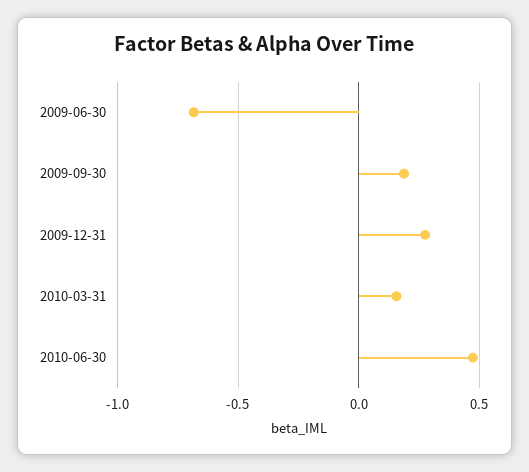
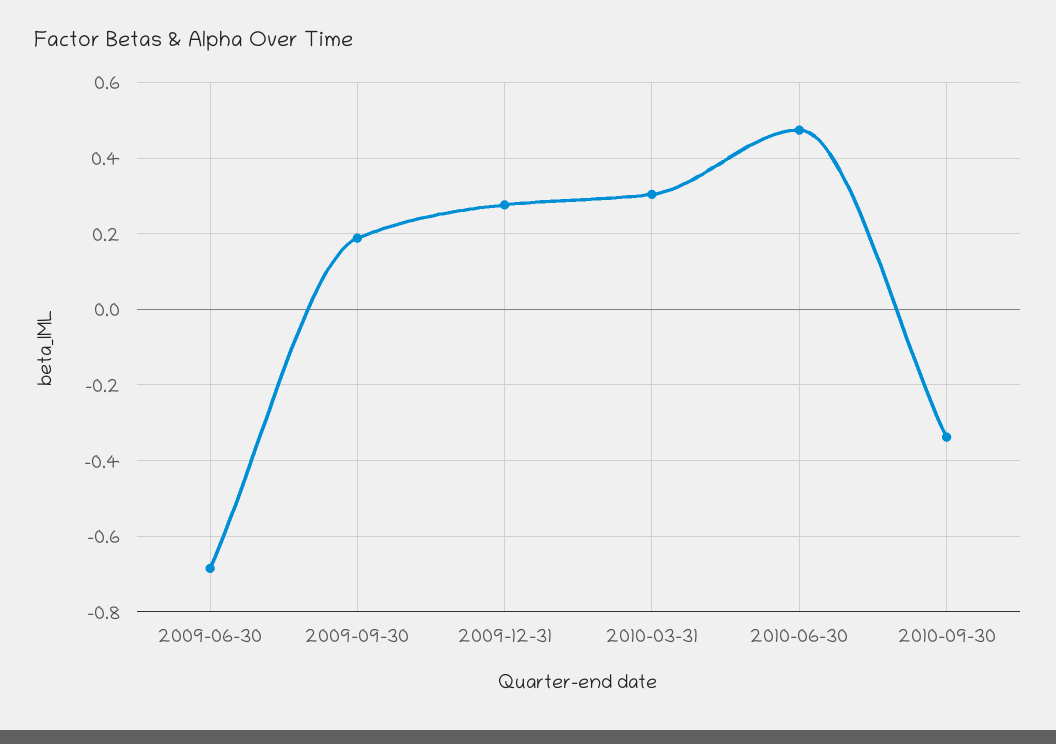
2010-03-31: 0.15 -> 0.3
2010-09-30: none -> -0.34

